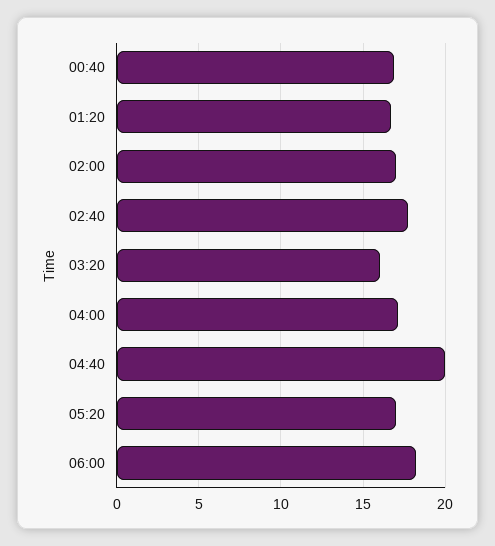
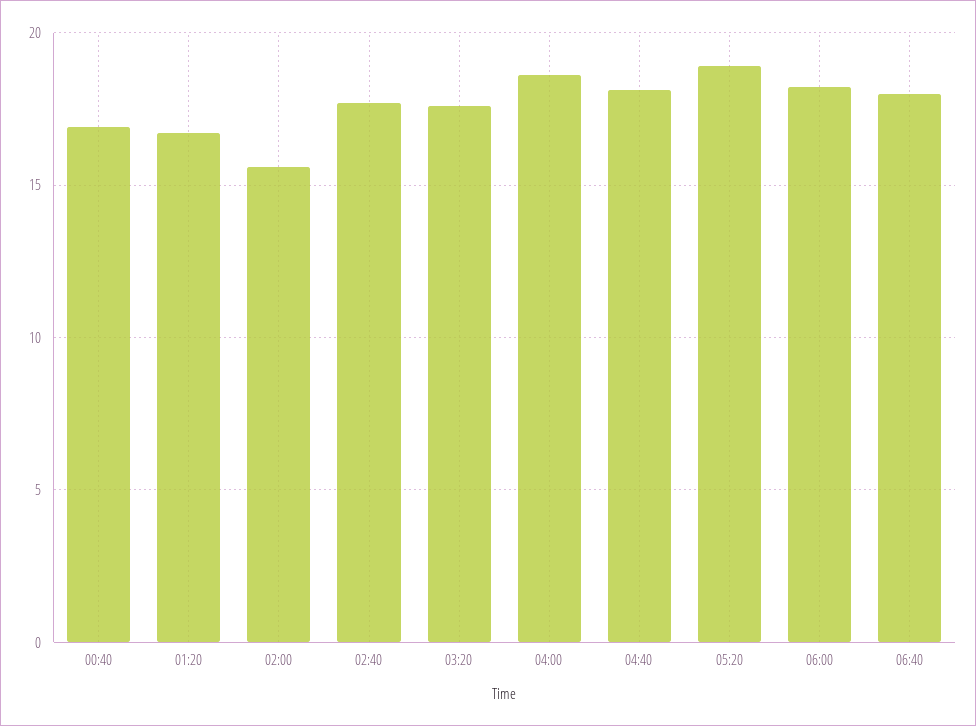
02:00: 17 -> 15.5
03:20: 16 -> 17.5
04:00: 17 -> 18.5
04:40: 20 -> 18
05:20: 17 -> 19
06:40: none -> 18

